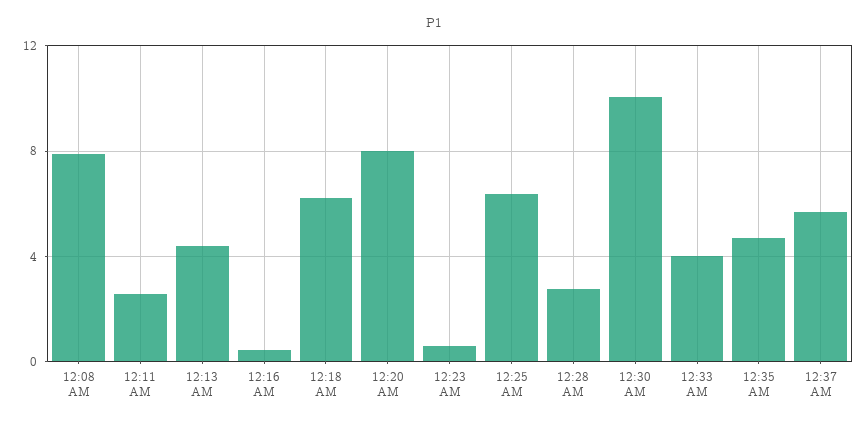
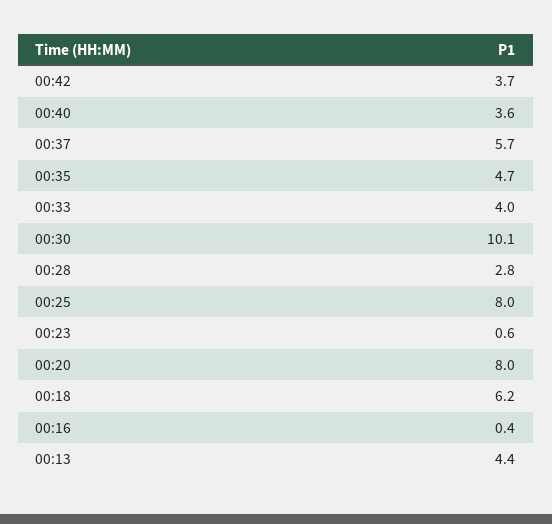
12:08 AM: 8 -> none
12:11 AM: 2.5 -> none
12:25 AM: 6.5 -> 8
00:42: none -> 3.7
00:40: none -> 3.6

